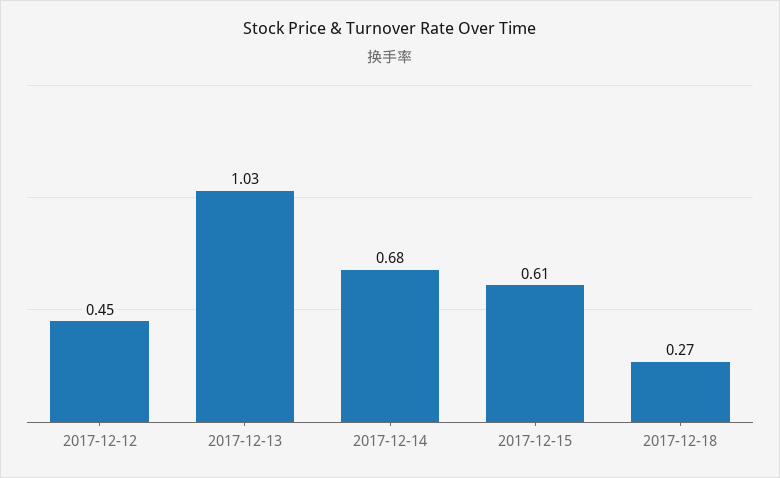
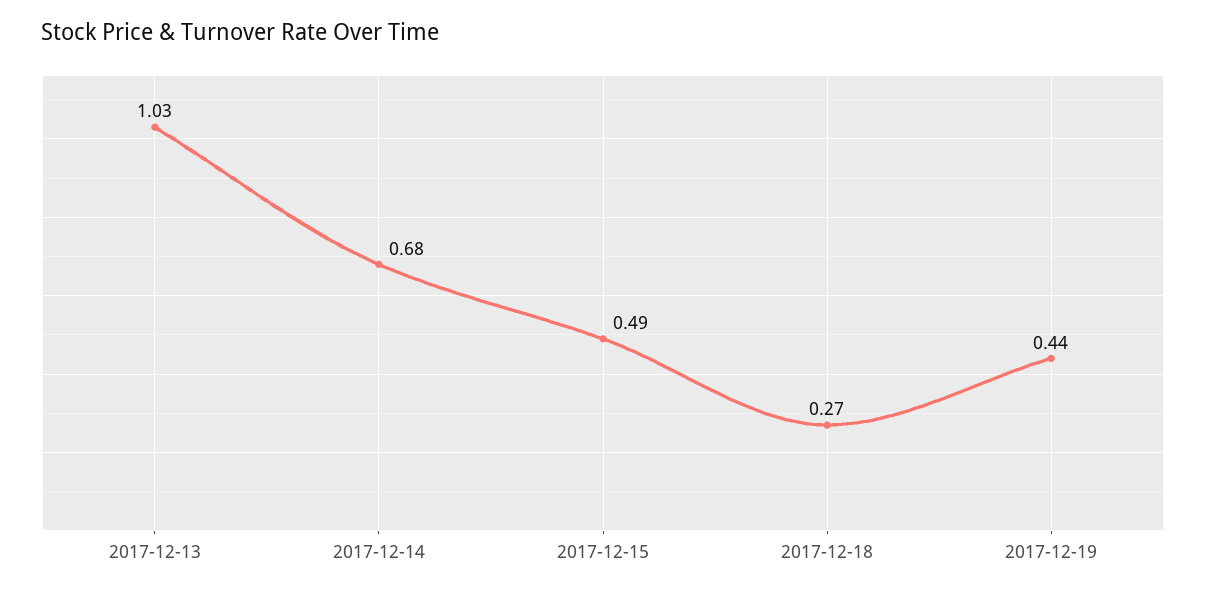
2017-12-12: 0.45 -> none
2017-12-15: 0.61 -> 0.49
2017-12-19: none -> 0.44

